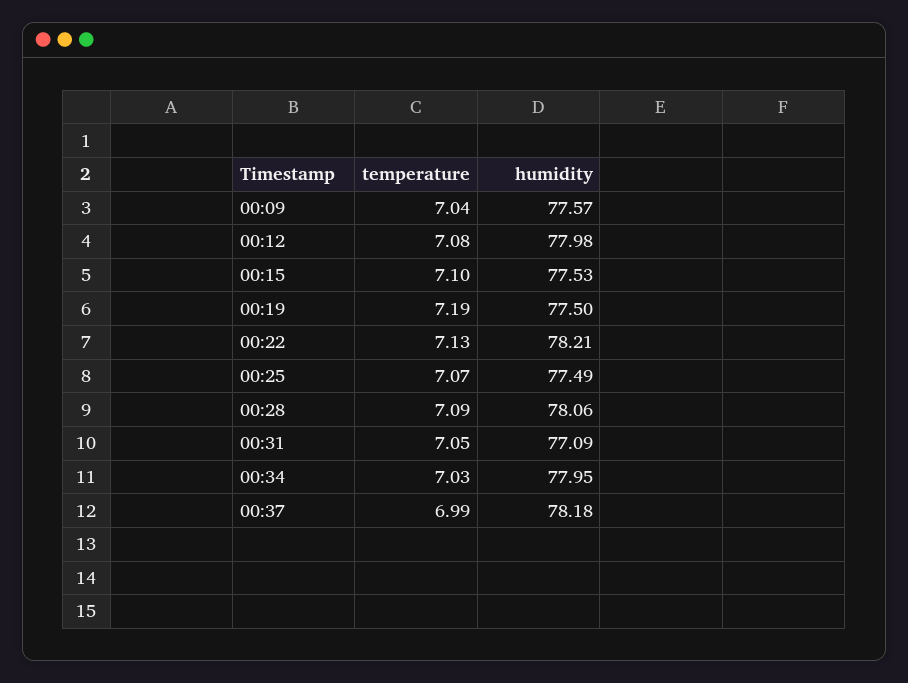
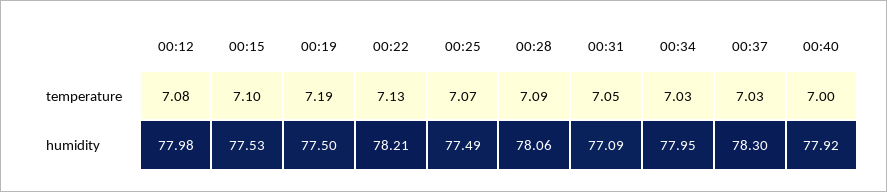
temperature, 00:09: 7.04 -> none
humidity, 00:09: 77.57 -> none
temperature, 00:37: 6.99 -> 7.03
humidity, 00:37: 78.18 -> 78.3
temperature, 00:40: none -> 7
humidity, 00:40: none -> 77.92

